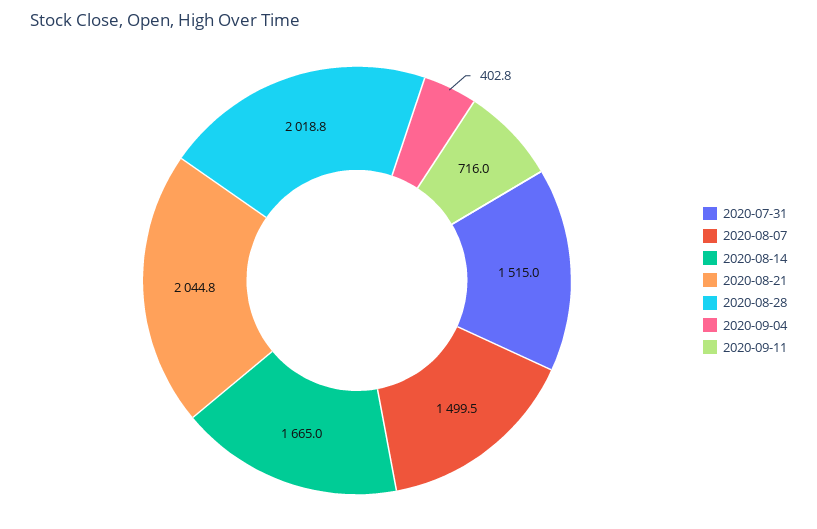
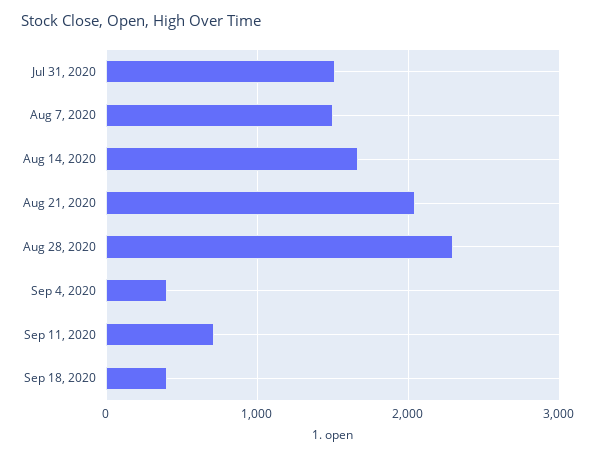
2020-08-28: 2018.8 -> 2300
Sep 18, 2020: none -> 400

